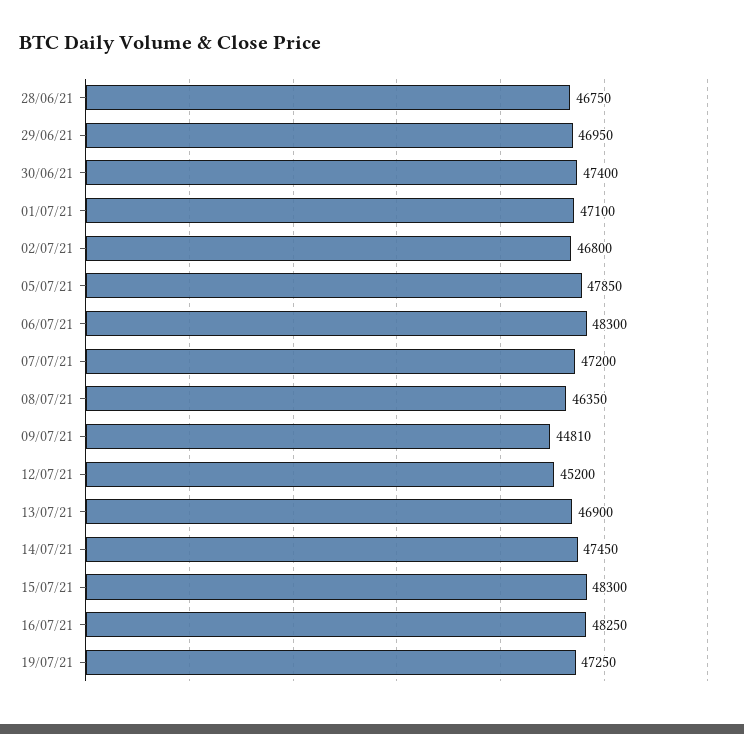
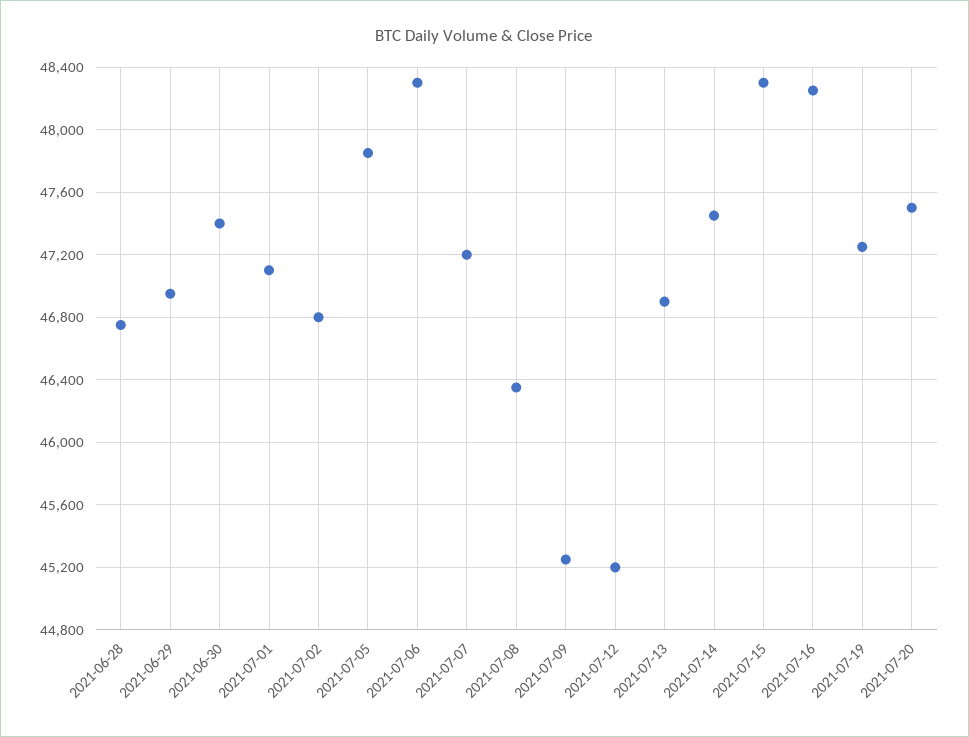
09/07/21: 44810 -> 45250
2021-07-20: none -> 47500

